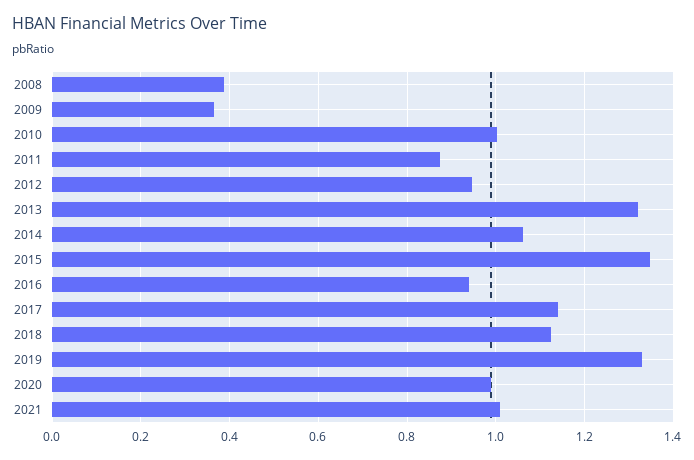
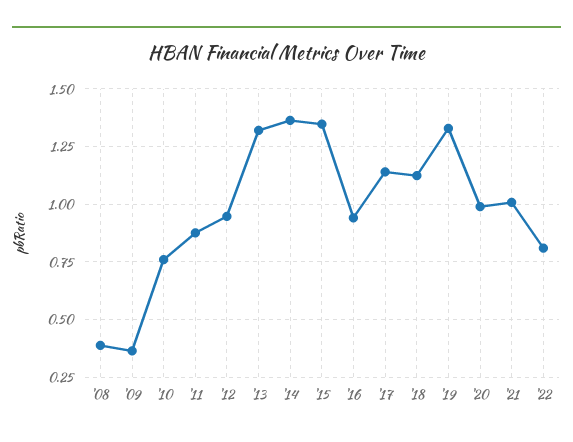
2010: 1 -> 0.75
2014: 1.06 -> 1.35
'22: none -> 0.8

